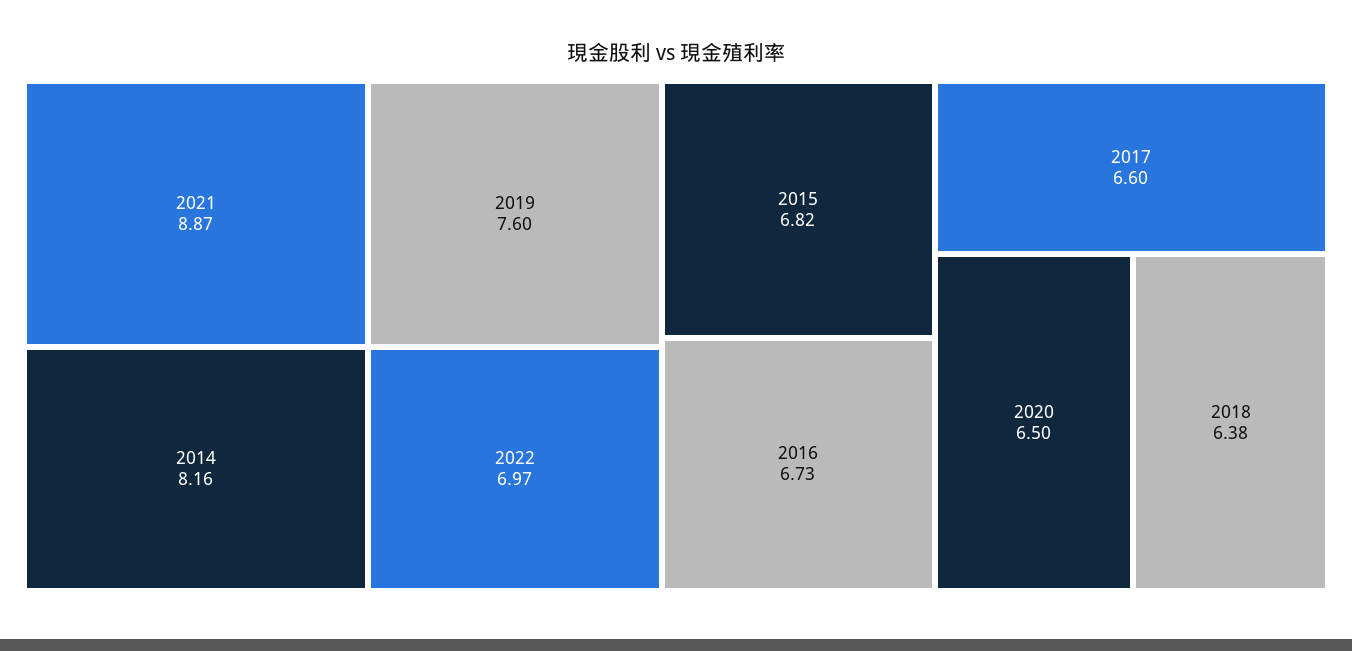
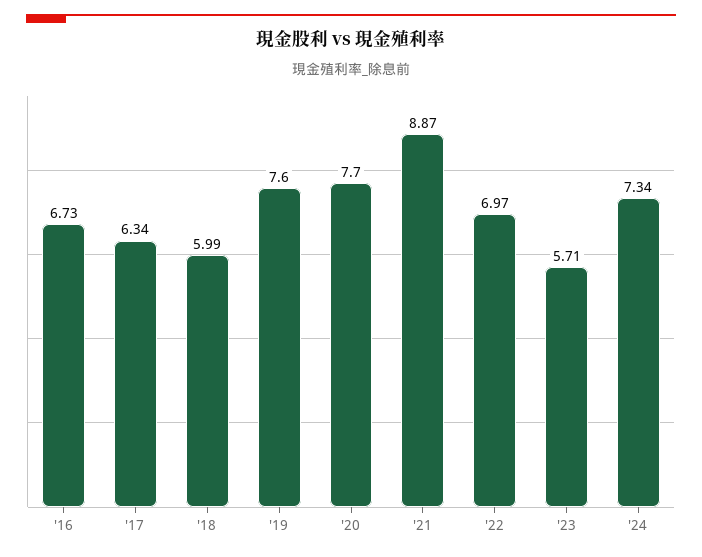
2014: 8.16 -> none
2015: 6.82 -> none
2017: 6.6 -> 6.34
2020: 6.5 -> 7.7
2018: 6.38 -> 5.99
'23: none -> 5.71
'24: none -> 7.34

